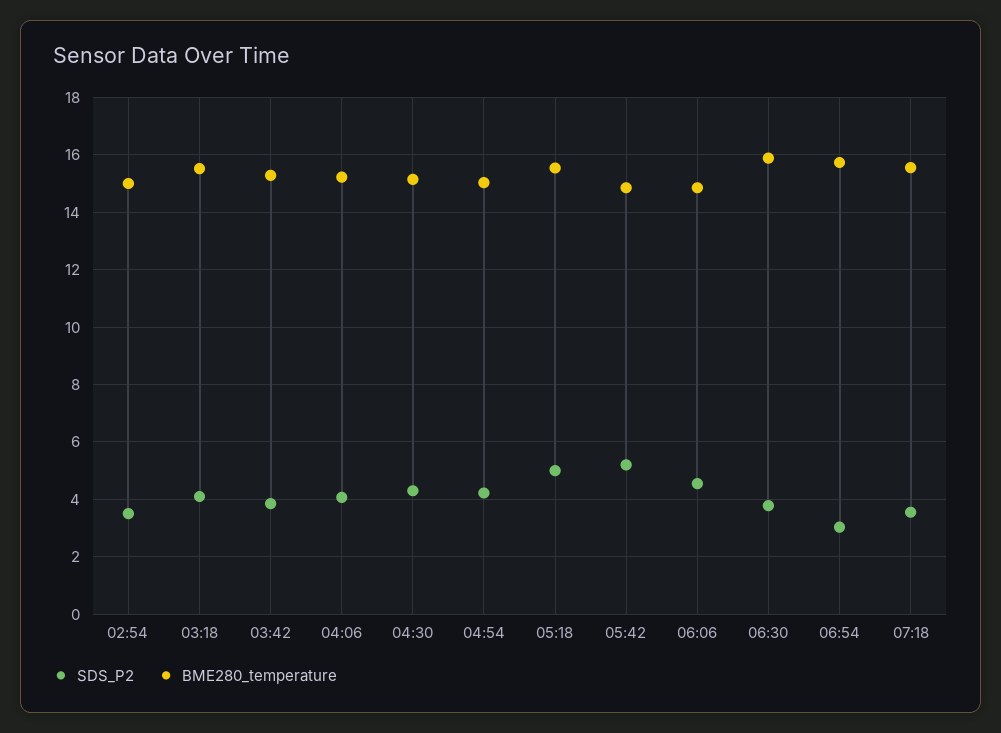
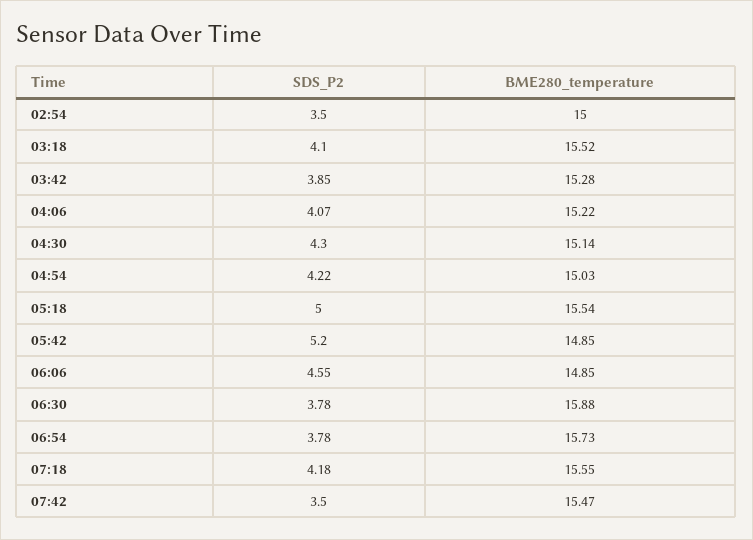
SDS_P2, 06:54: 3 -> 3.78
SDS_P2, 07:18: 3.5 -> 4.18
SDS_P2, 07:42: none -> 3.5
BME280_temperature, 07:42: none -> 15.47

